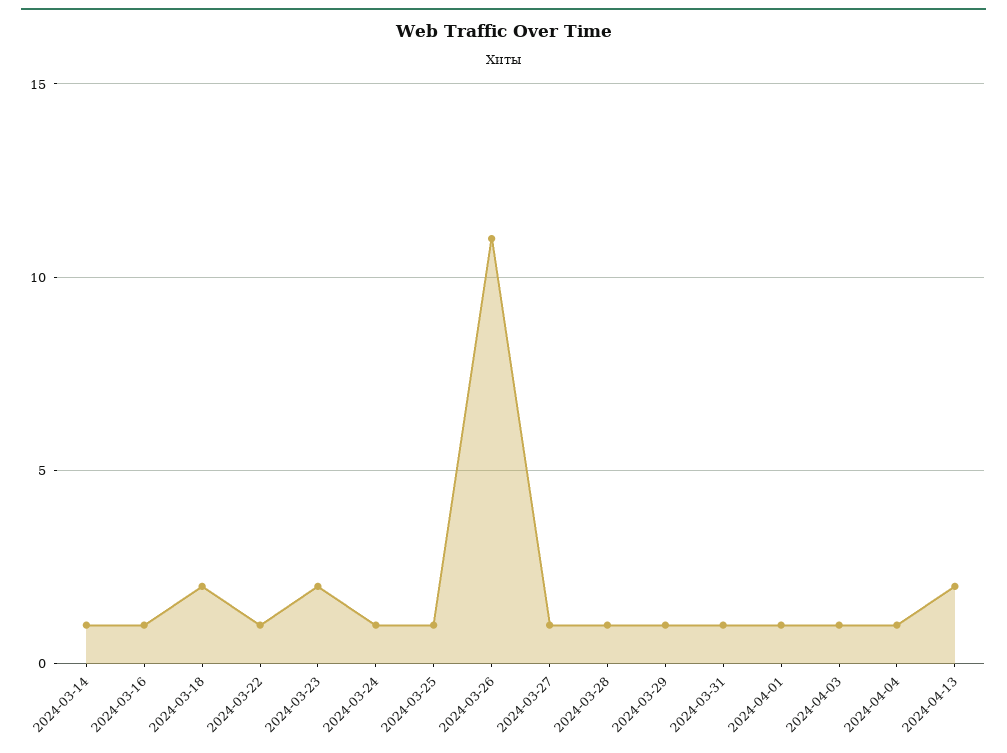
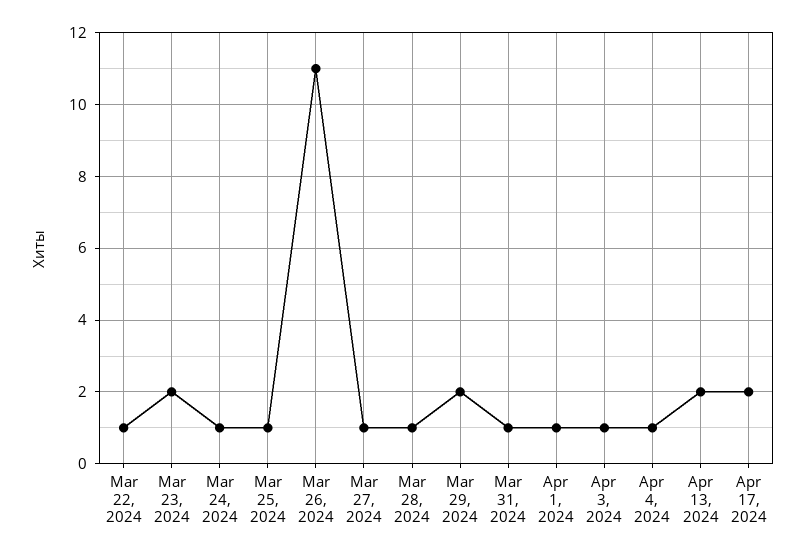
2024-03-14: 1 -> none
2024-03-16: 1 -> none
2024-03-18: 2 -> none
2024-03-29: 1 -> 2
Apr 17, 2024: none -> 2

